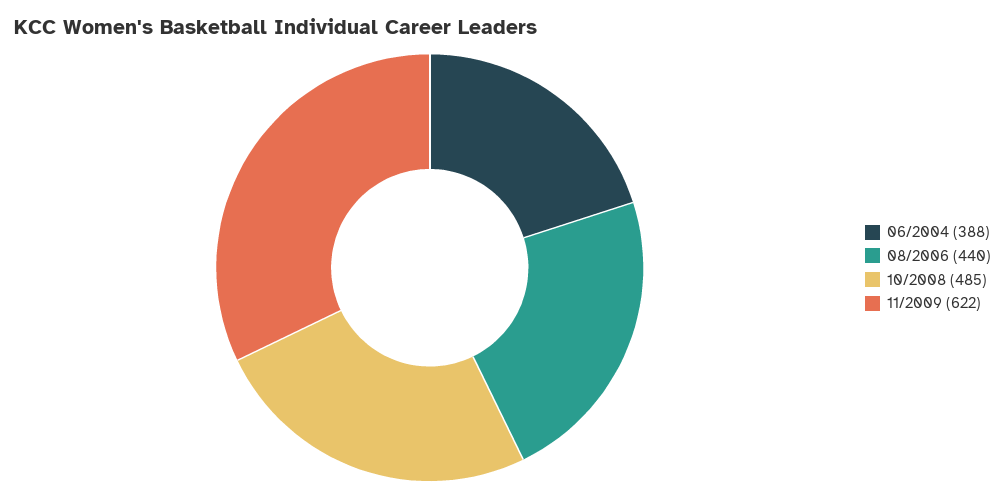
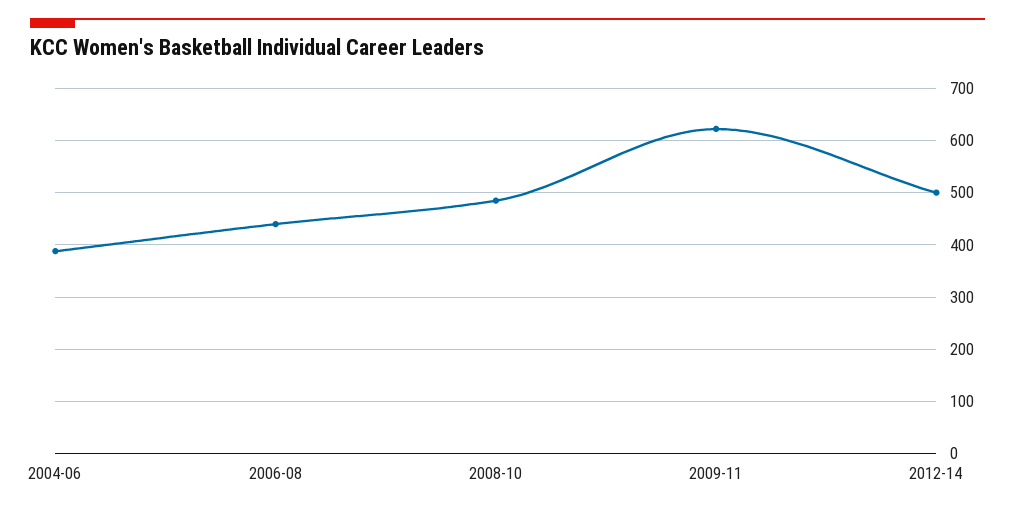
2012-14: none -> 500

